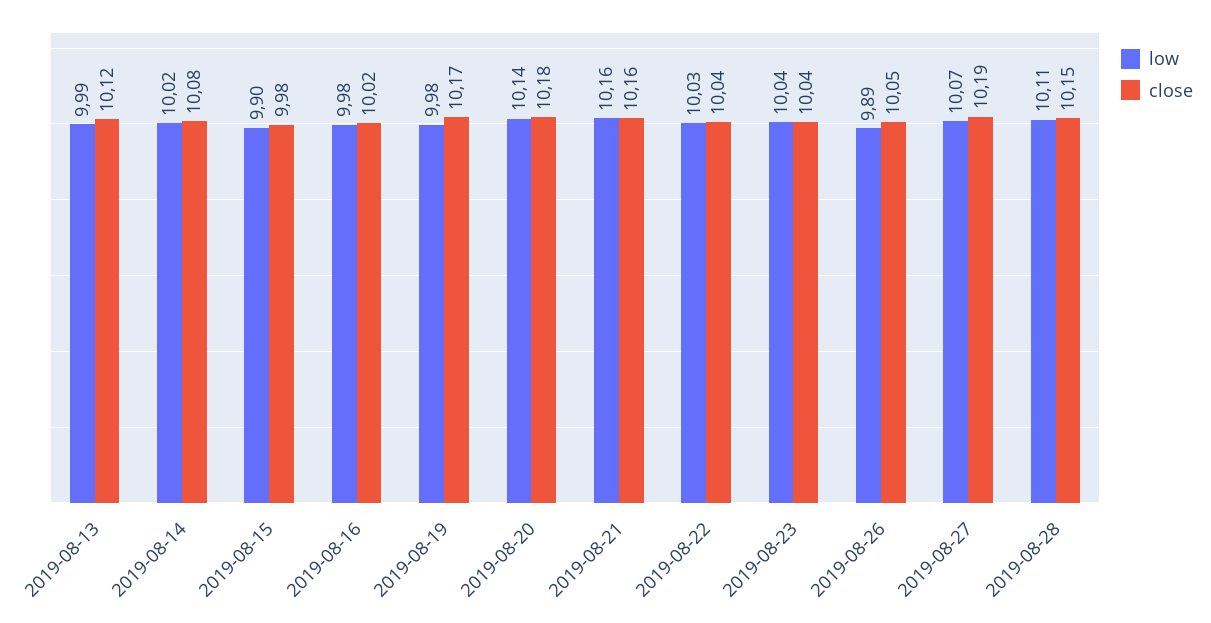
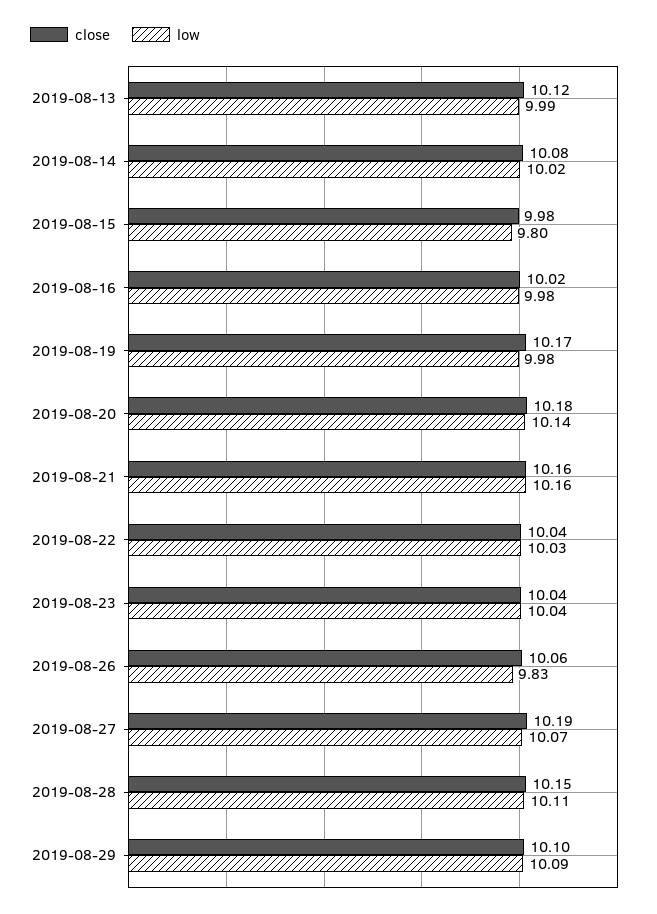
low, 2019-08-15: 9.9 -> 9.8
low, 2019-08-26: 9.89 -> 9.83
close, 2019-08-26: 10.05 -> 10.06
close, 2019-08-29: none -> 10.1
low, 2019-08-29: none -> 10.09

